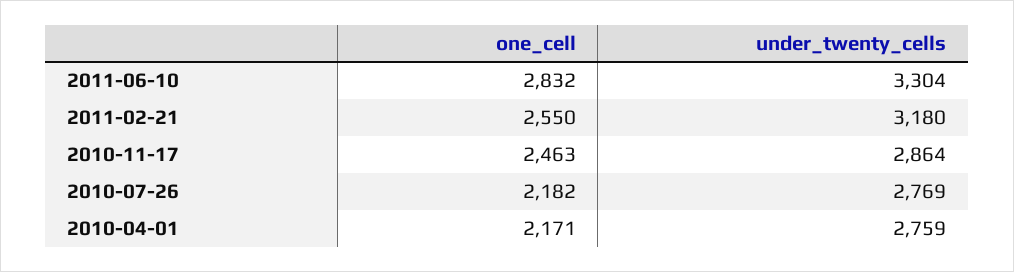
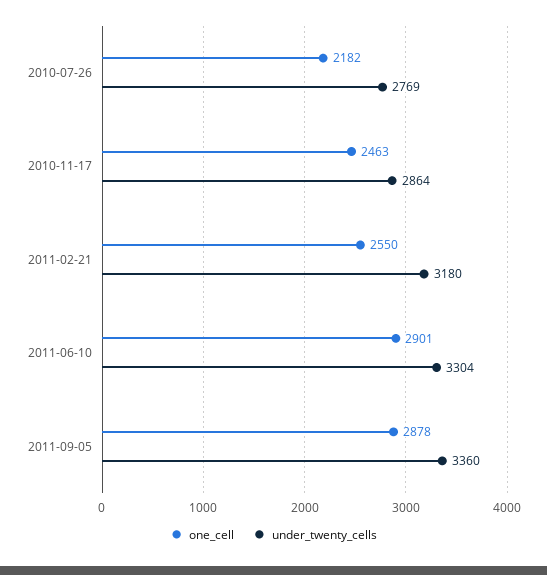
one_cell, 2011-06-10: 2832 -> 2901
one_cell, 2010-04-01: 2171 -> none
under_twenty_cells, 2010-04-01: 2759 -> none
one_cell, 2011-09-05: none -> 2878
under_twenty_cells, 2011-09-05: none -> 3360

